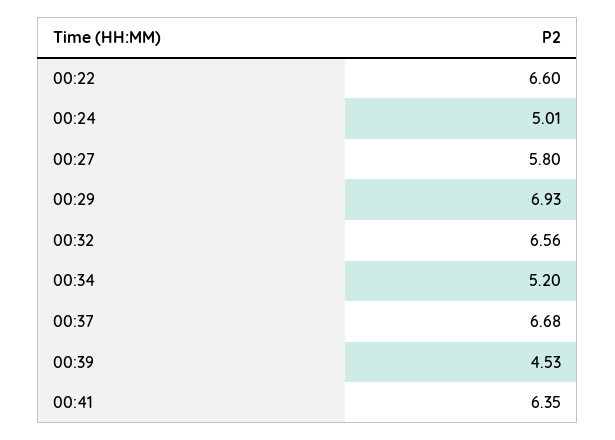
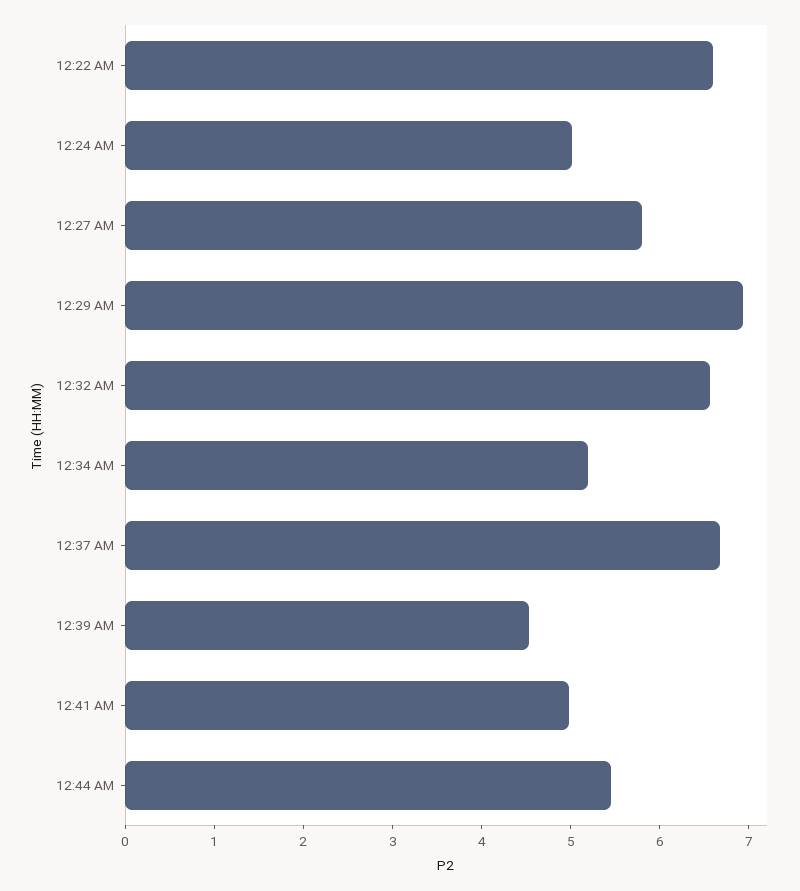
00:41: 6.35 -> 5
12:44 AM: none -> 5.4

